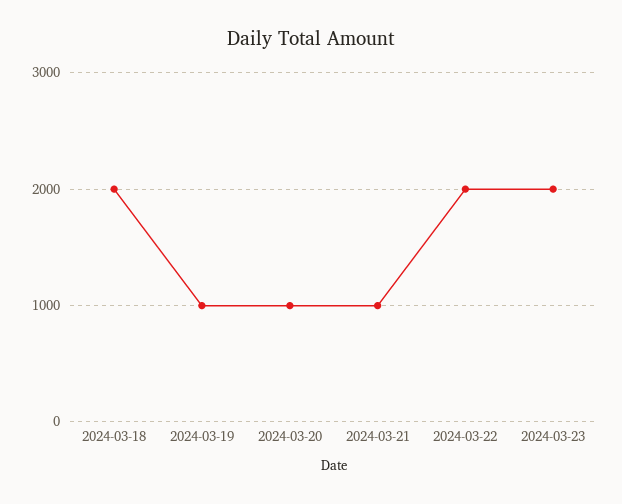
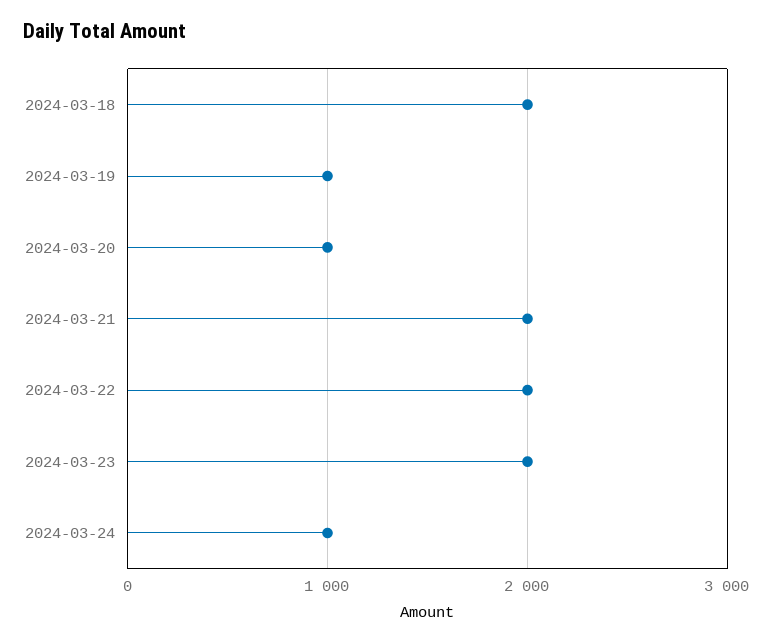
2024-03-21: 1000 -> 2000
2024-03-24: none -> 1000

